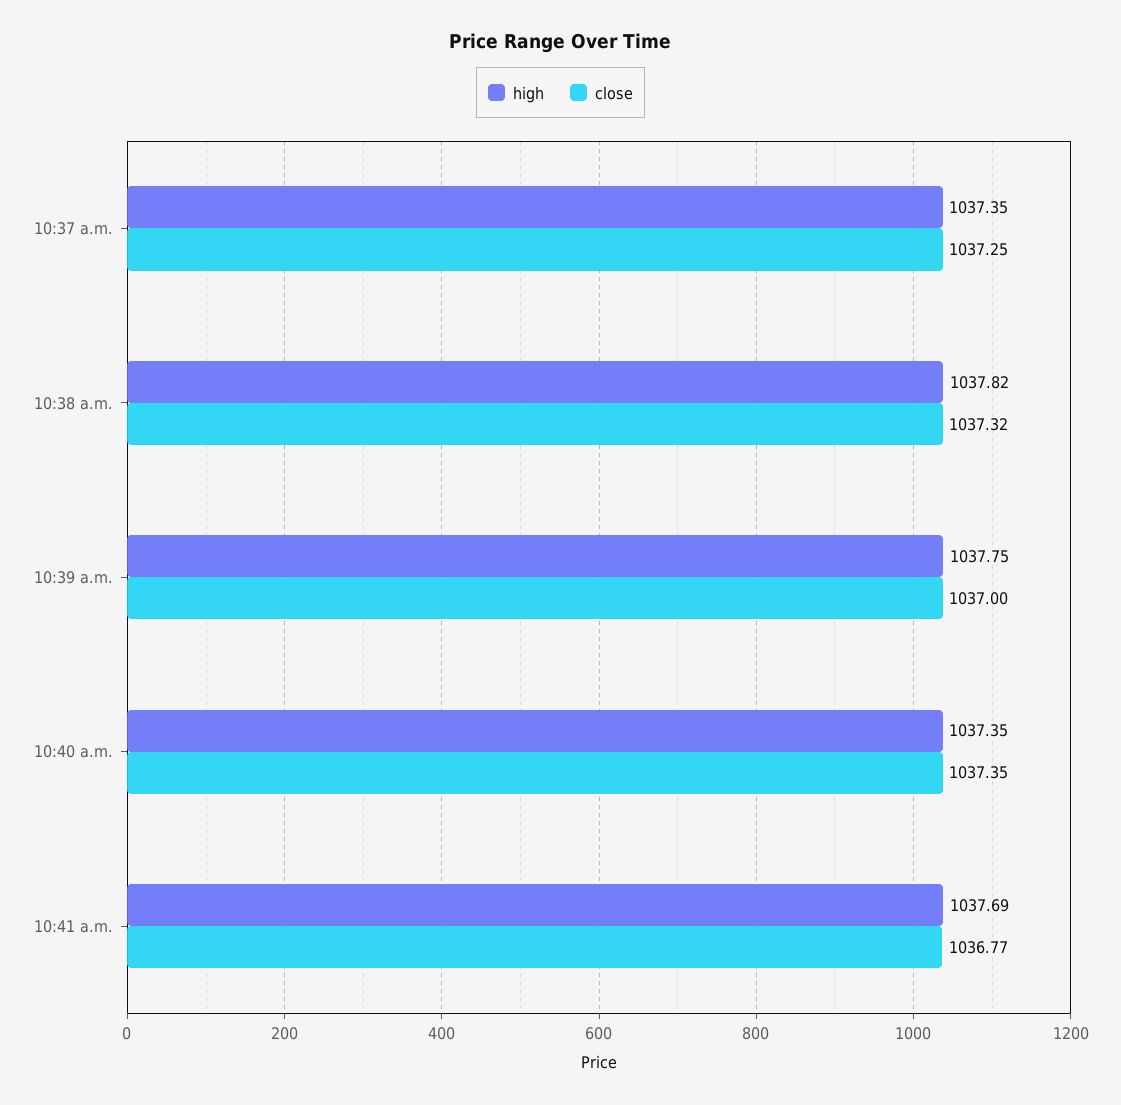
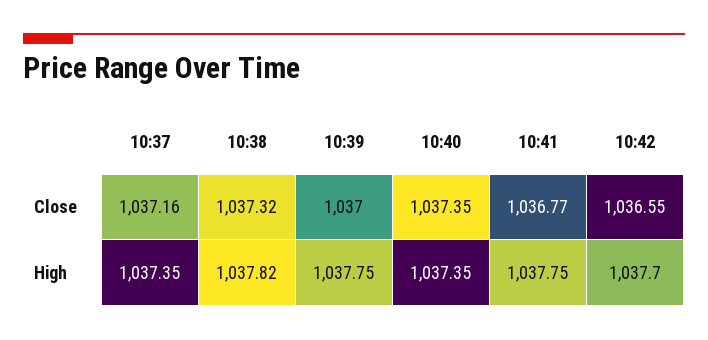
close, 10:37 a.m.: 1037.25 -> 1037.16
high, 10:41 a.m.: 1037.69 -> 1037.75
close, 10:42: none -> 1036.55
high, 10:42: none -> 1037.7

